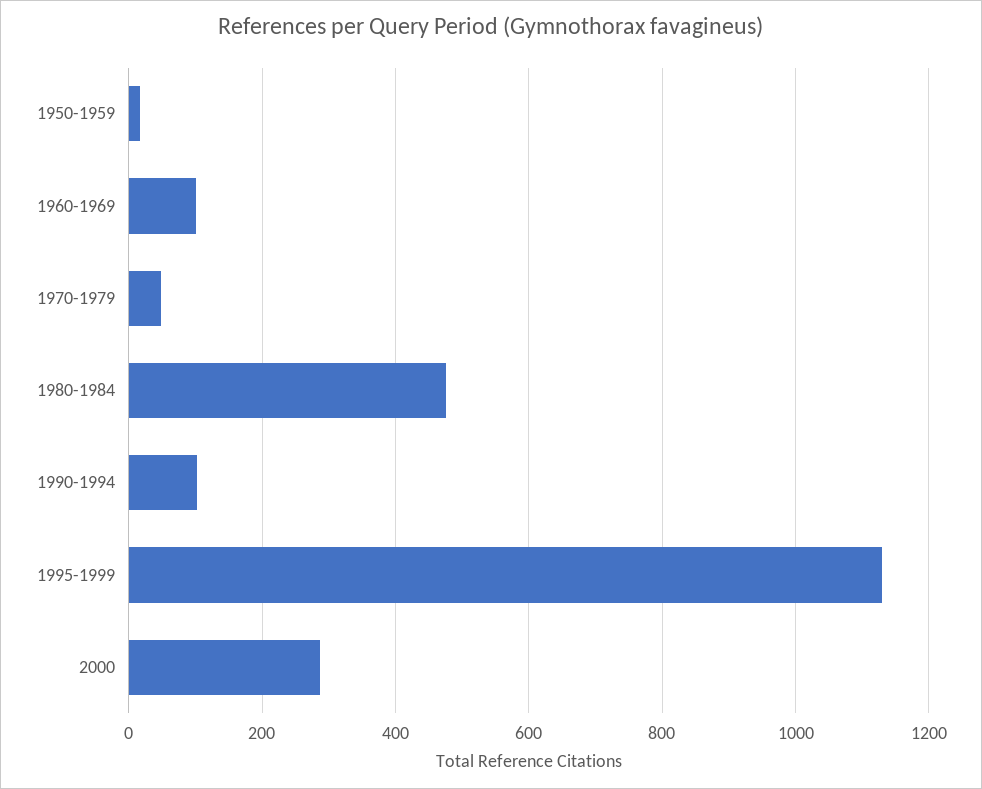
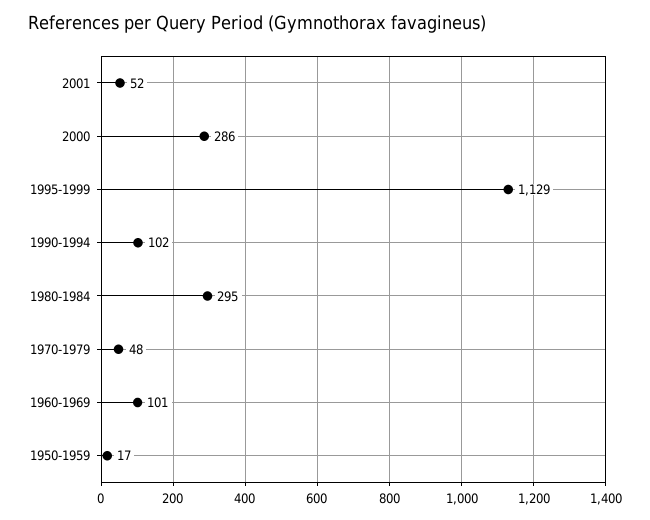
1980-1984: 480 -> 295
2001: none -> 52

